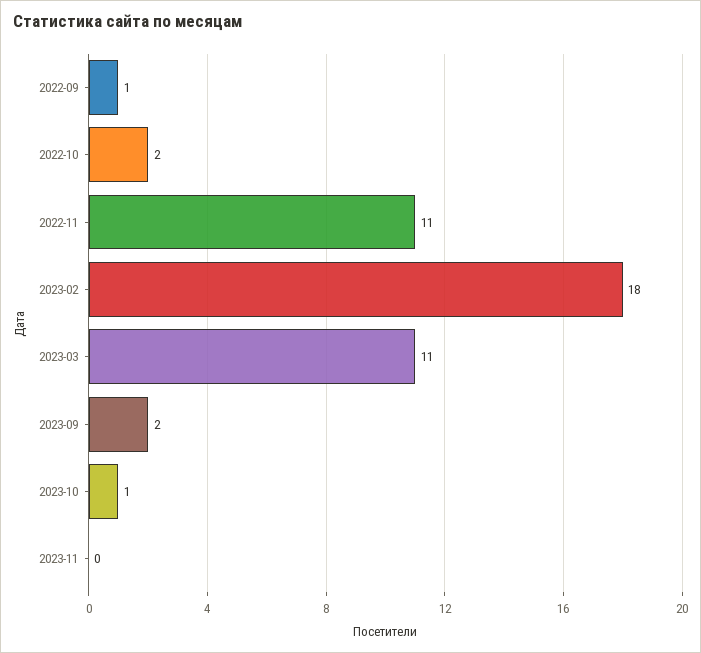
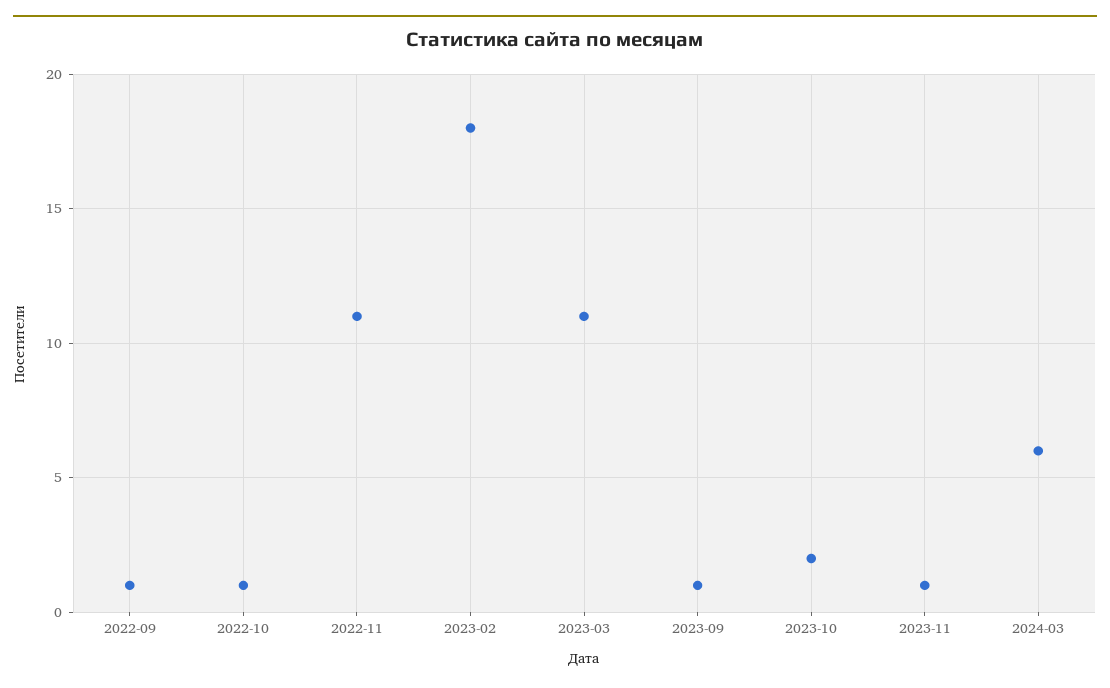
2022-10: 2 -> 1
2023-09: 2 -> 1
2023-10: 1 -> 2
2023-11: 0 -> 1
2024-03: none -> 6

